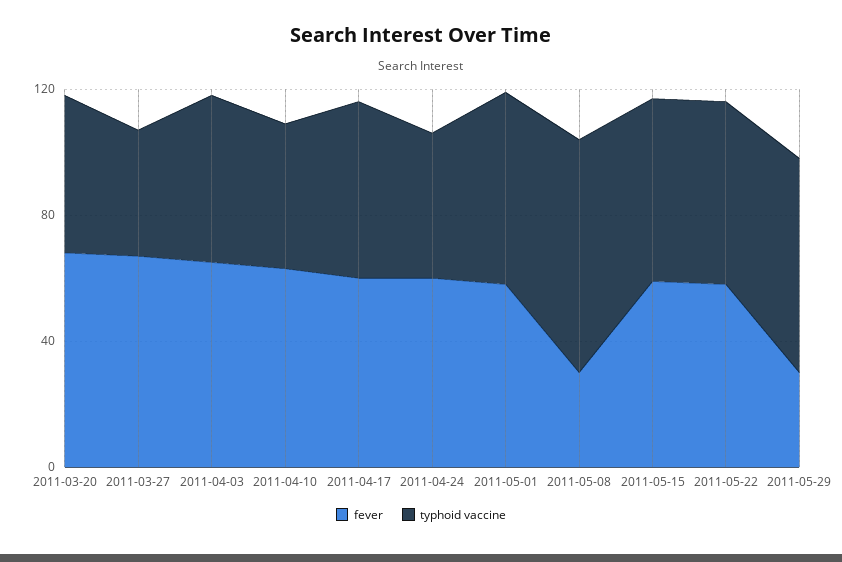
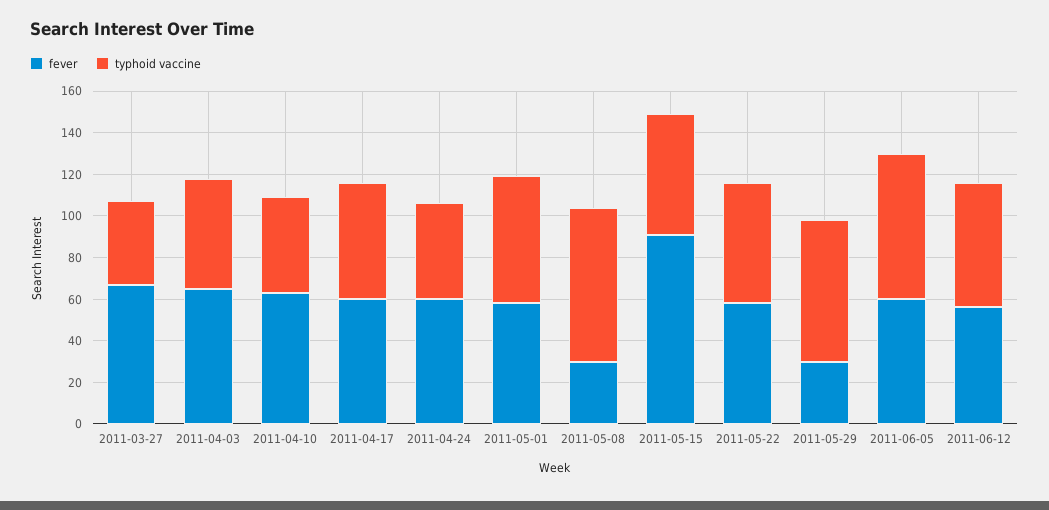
fever, 2011-03-20: 70 -> none
typhoid vaccine, 2011-03-20: 50 -> none
fever, 2011-05-15: 60 -> 90
fever, 2011-06-05: none -> 60
typhoid vaccine, 2011-06-05: none -> 70
fever, 2011-06-12: none -> 55
typhoid vaccine, 2011-06-12: none -> 60

